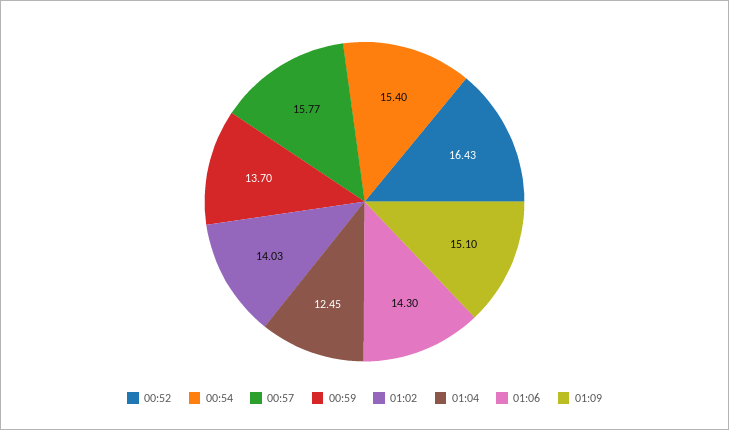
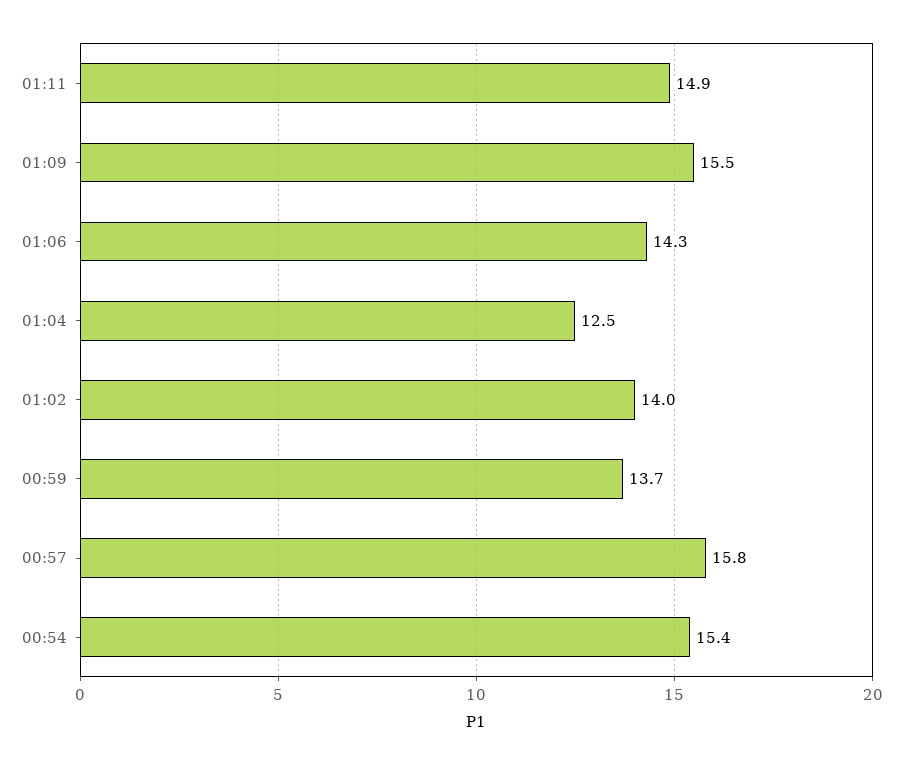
00:52: 16.43 -> none
01:09: 15.1 -> 15.5
01:11: none -> 14.9

